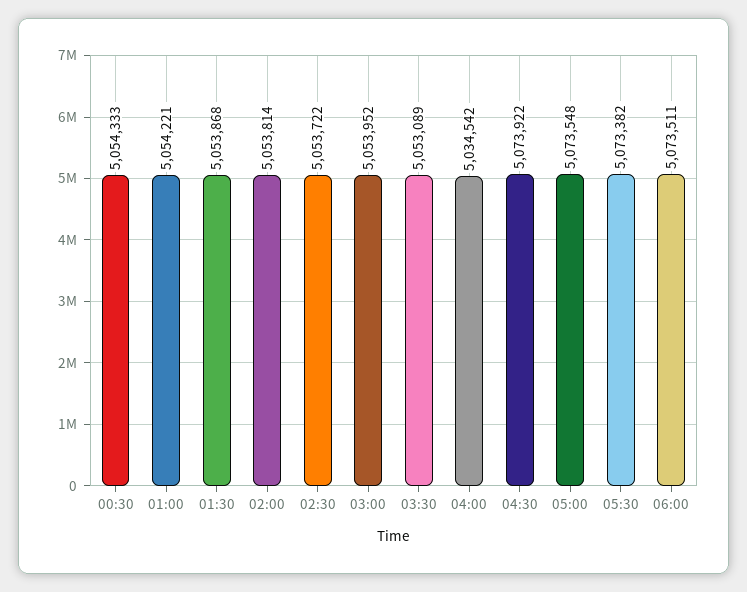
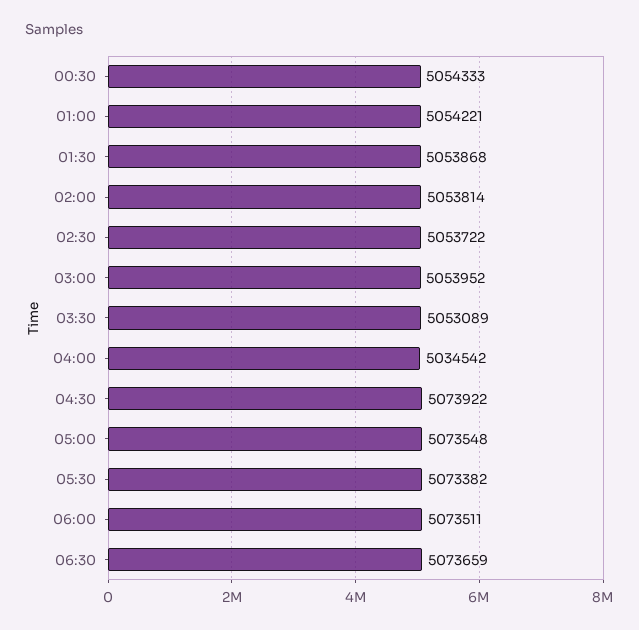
06:30: none -> 5073659

